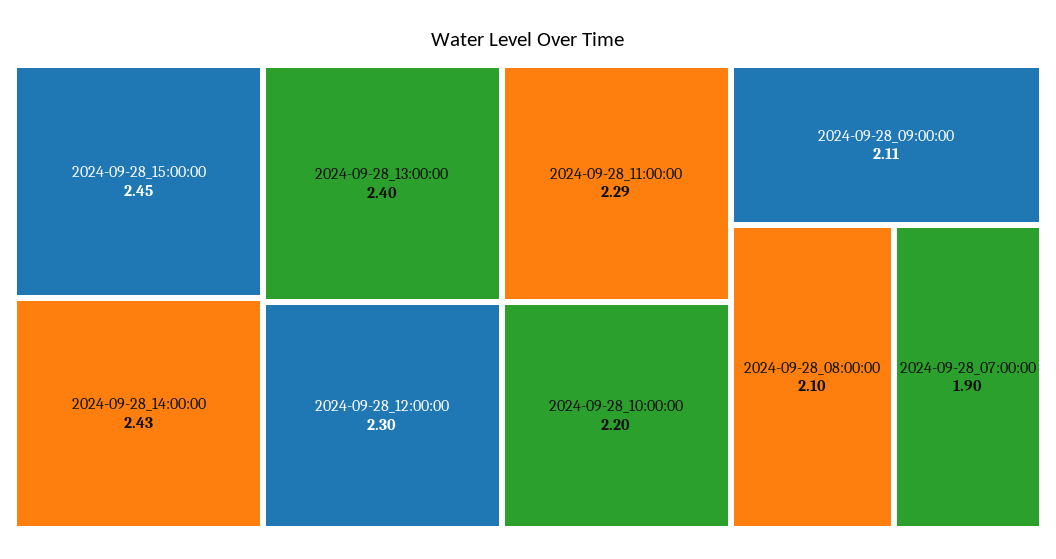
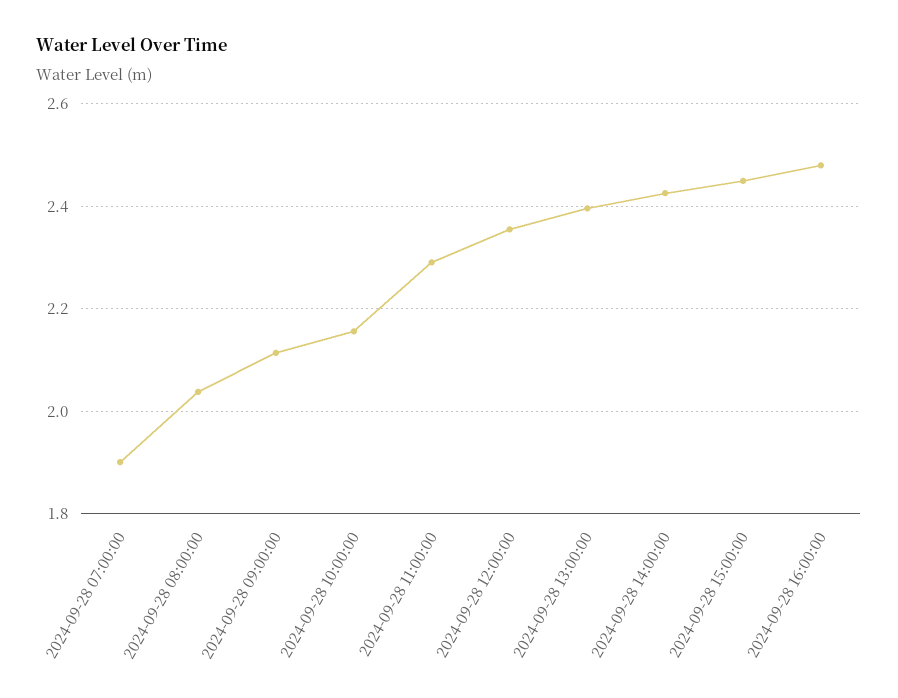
2024-09-28_12:00:00: 2.3 -> 2.36
2024-09-28_10:00:00: 2.2 -> 2.16
2024-09-28_08:00:00: 2.1 -> 2.04
2024-09-28 16:00:00: none -> 2.48

